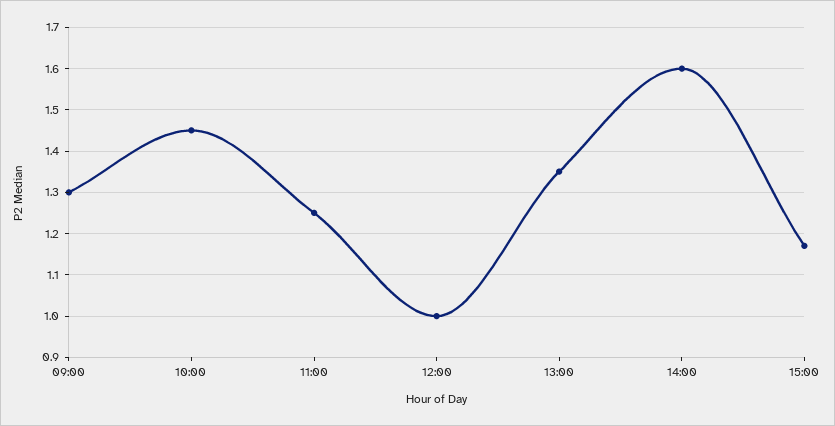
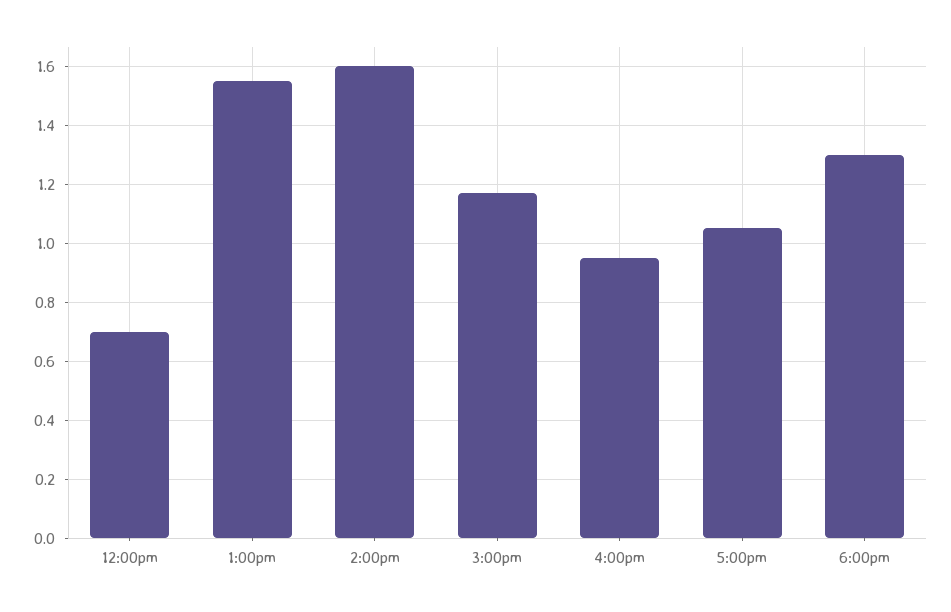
09:00: 1.3 -> none
10:00: 1.45 -> none
11:00: 1.25 -> none
12:00: 1 -> 0.7
13:00: 1.35 -> 1.55
4:00pm: none -> 0.95
5:00pm: none -> 1.05
6:00pm: none -> 1.3

